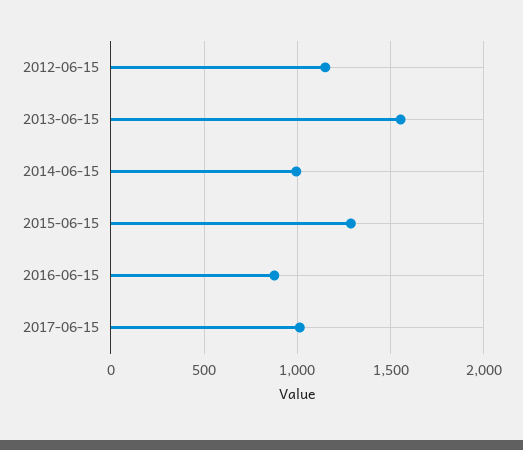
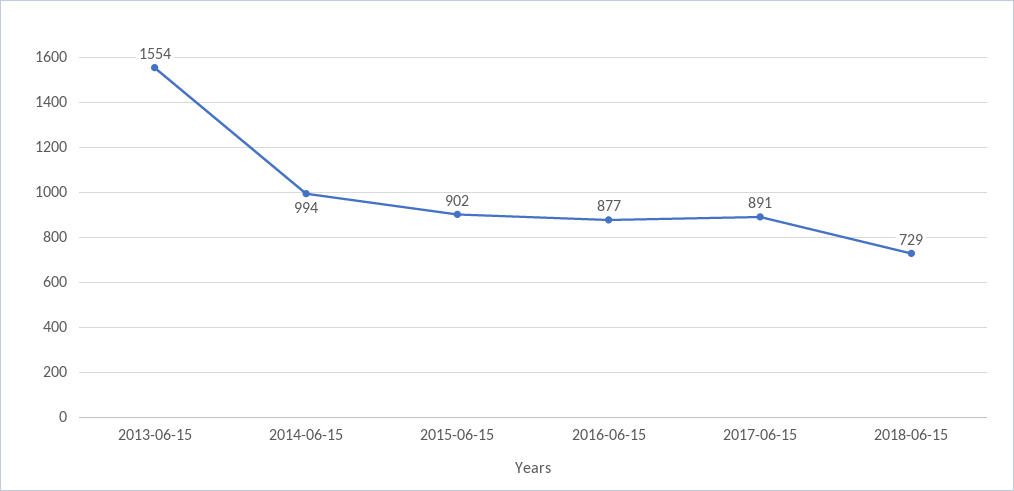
2012-06-15: 1150 -> none
2015-06-15: 1300 -> 902
2017-06-15: 1000 -> 891
2018-06-15: none -> 729

